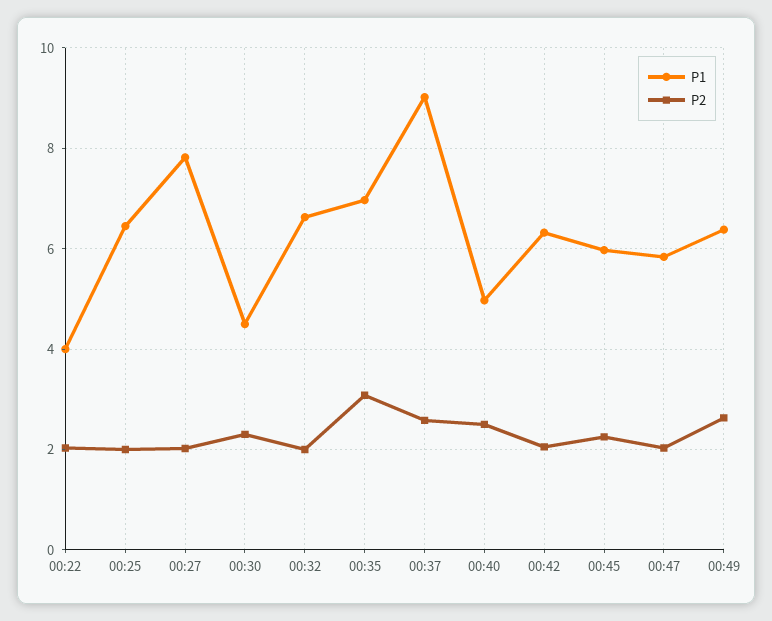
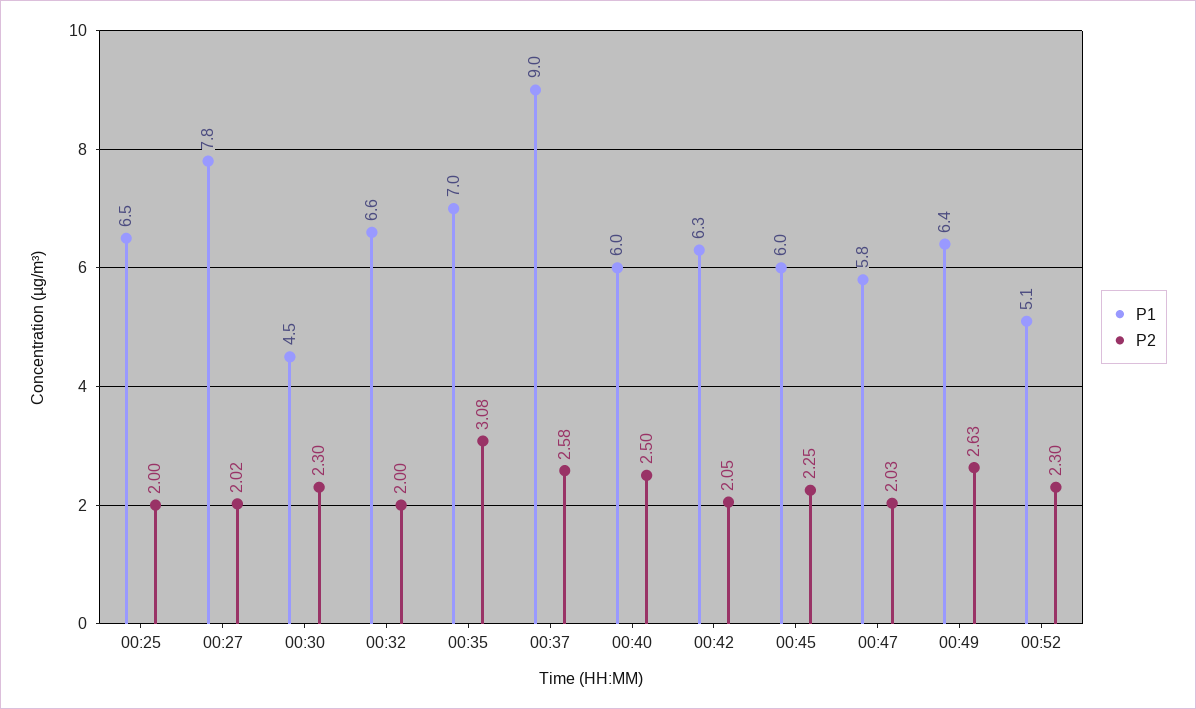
P1, 00:22: 4 -> none
P2, 00:22: 2 -> none
P1, 00:40: 5 -> 6
P1, 00:52: none -> 5.1
P2, 00:52: none -> 2.3

